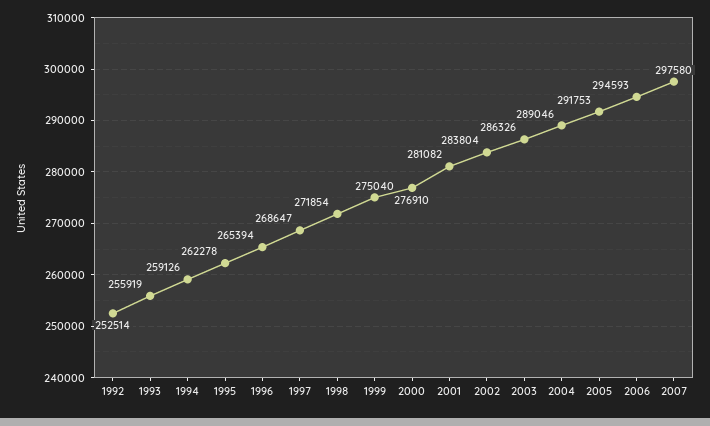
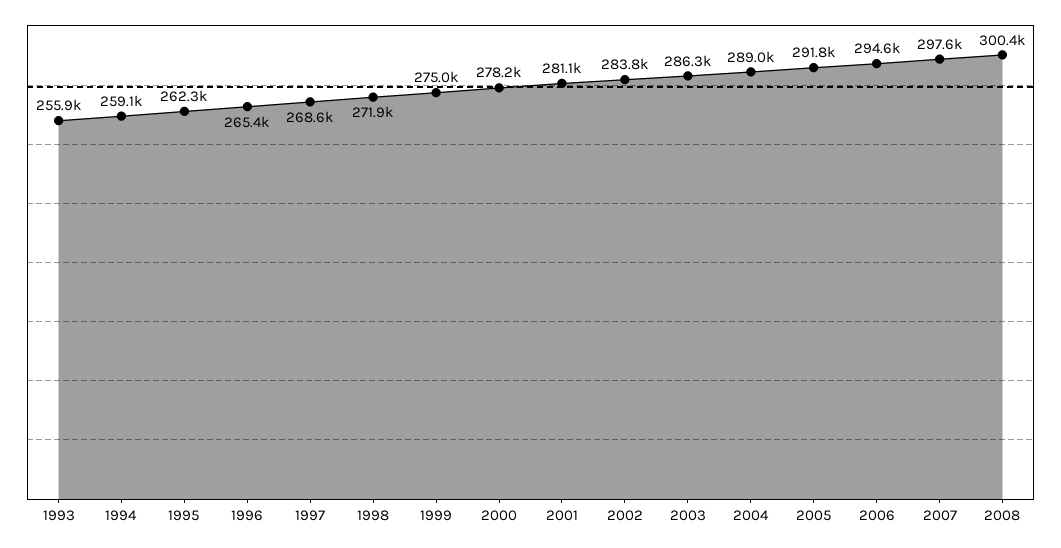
1992: 252514 -> none
2000: 276910 -> 278200
2008: none -> 300400

